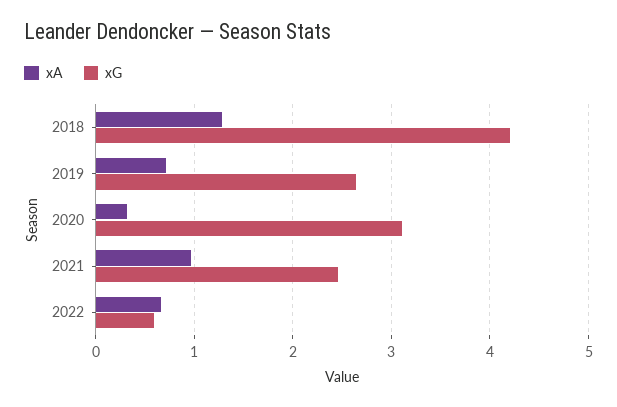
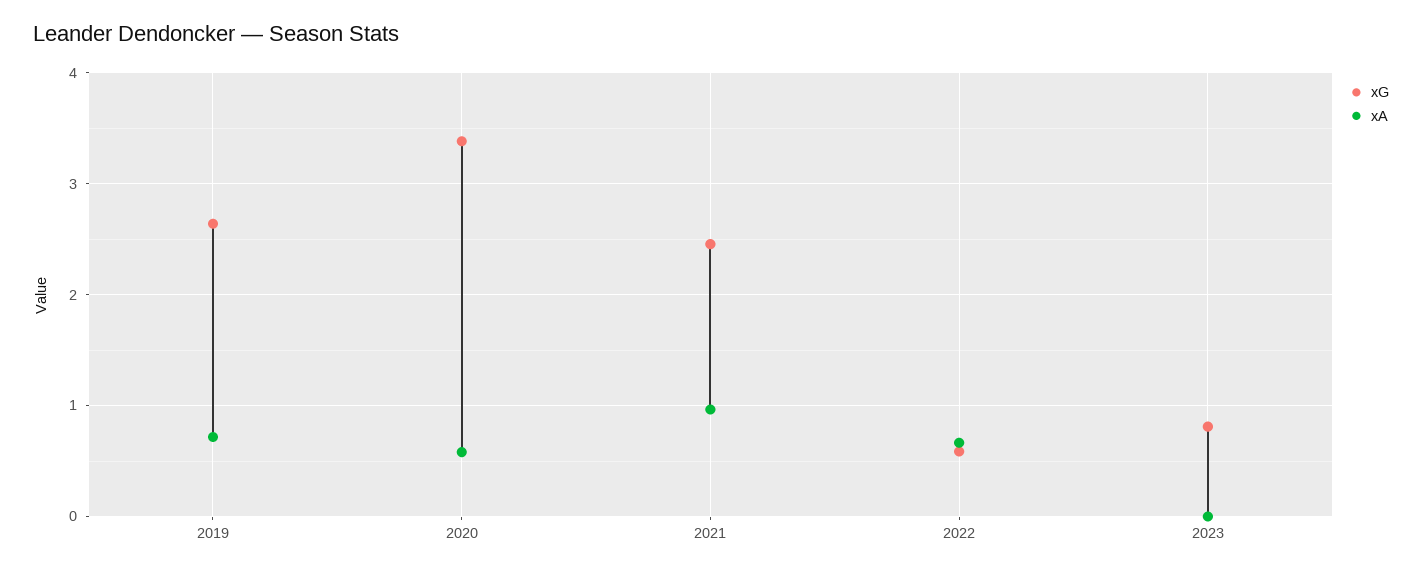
xA, 2018: 1.3 -> none
xG, 2018: 4.2 -> none
xA, 2020: 0.3 -> 0.6
xG, 2020: 3.1 -> 3.4
xG, 2023: none -> 0.8
xA, 2023: none -> 0

